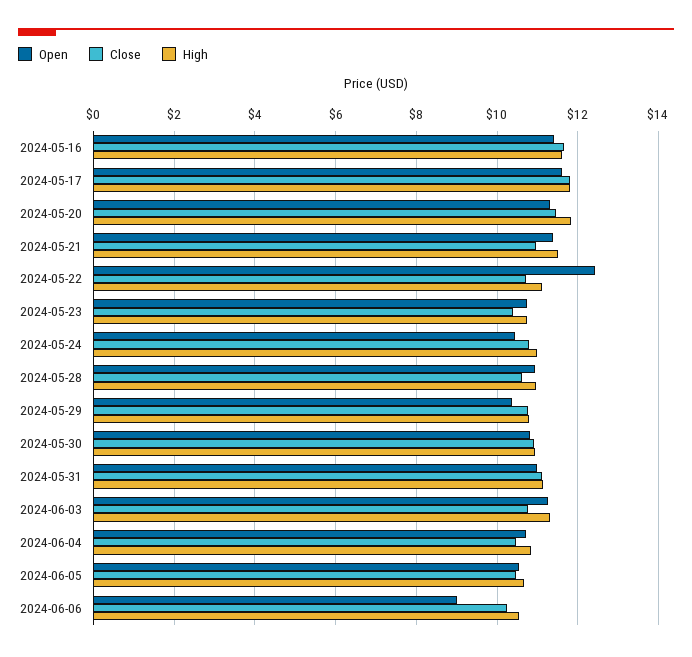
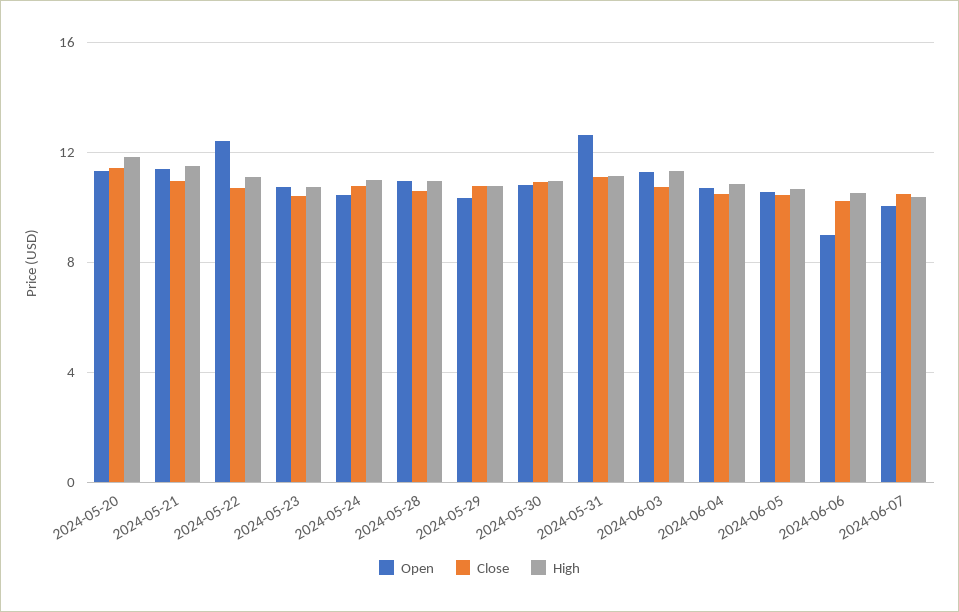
Open, 2024-05-16: 11.4 -> none
Close, 2024-05-16: 11.6 -> none
High, 2024-05-16: 11.6 -> none
Open, 2024-05-17: 11.6 -> none
Close, 2024-05-17: 11.8 -> none
High, 2024-05-17: 11.8 -> none
Open, 2024-05-31: 11 -> 12.5
Open, 2024-06-07: none -> 10
Close, 2024-06-07: none -> 10.5
High, 2024-06-07: none -> 10.5

